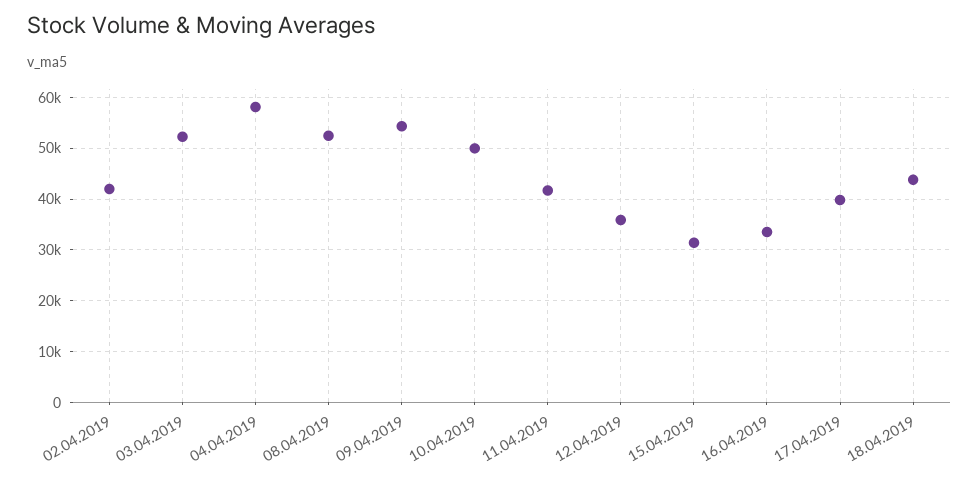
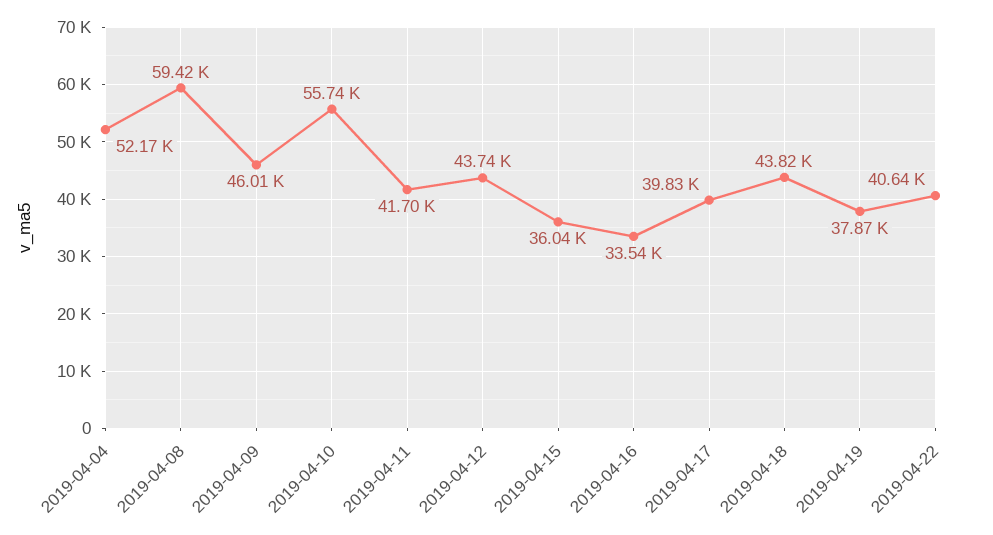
02.04.2019: 42000 -> none
03.04.2019: 52000 -> none
04.04.2019: 58000 -> 52170
08.04.2019: 52000 -> 59420
09.04.2019: 54000 -> 46010
10.04.2019: 50000 -> 55740
12.04.2019: 36000 -> 43740
15.04.2019: 32000 -> 36040
2019-04-19: none -> 37870
2019-04-22: none -> 40640

